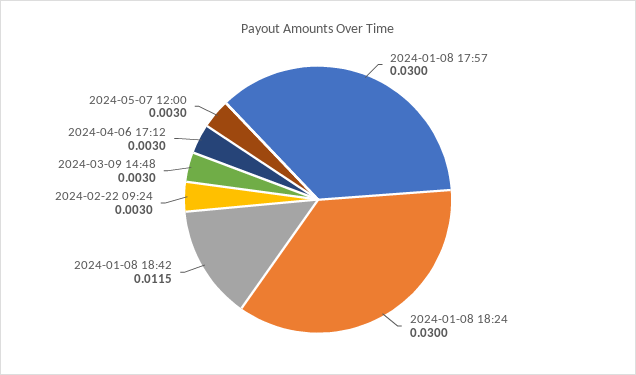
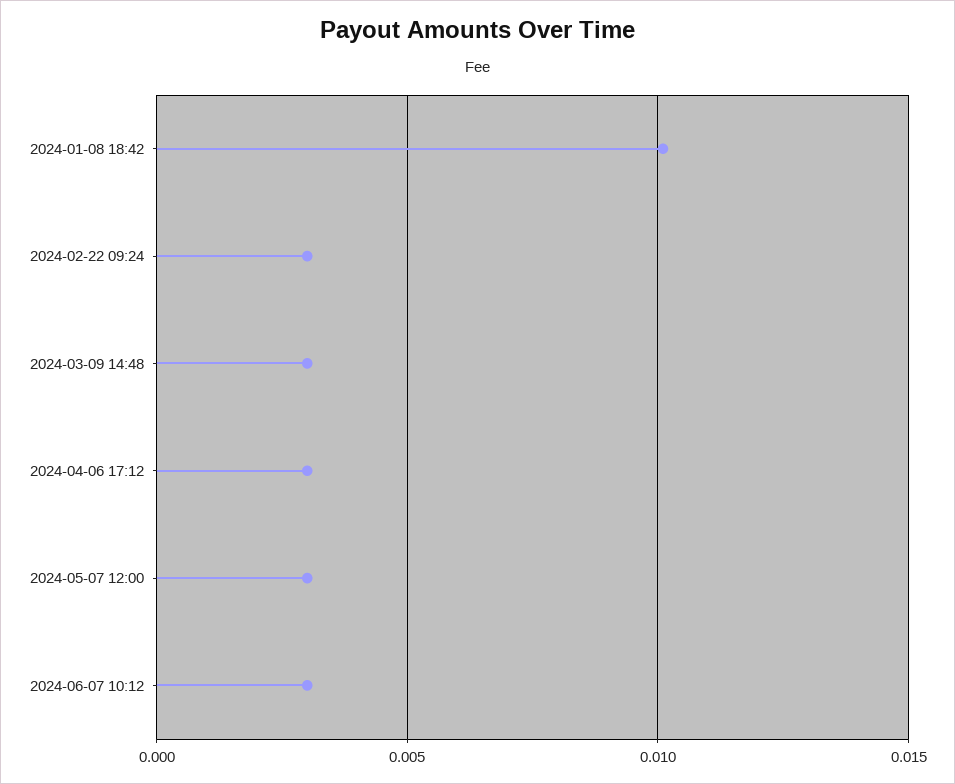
2024-01-08 17:57: 0.03 -> none
2024-01-08 18:24: 0.03 -> none
2024-01-08 18:42: 0.0115 -> 0.01
2024-06-07 10:12: none -> 0.003

